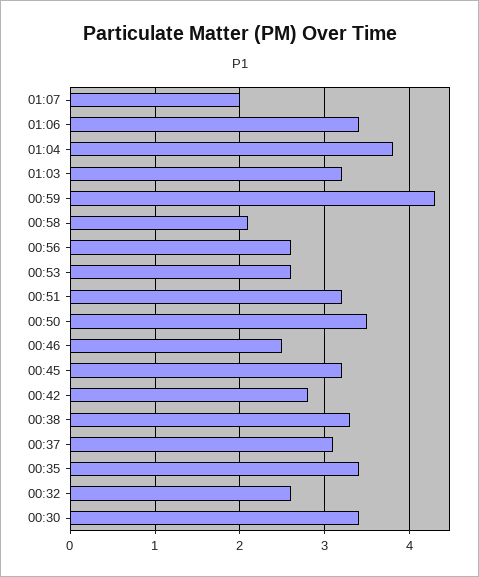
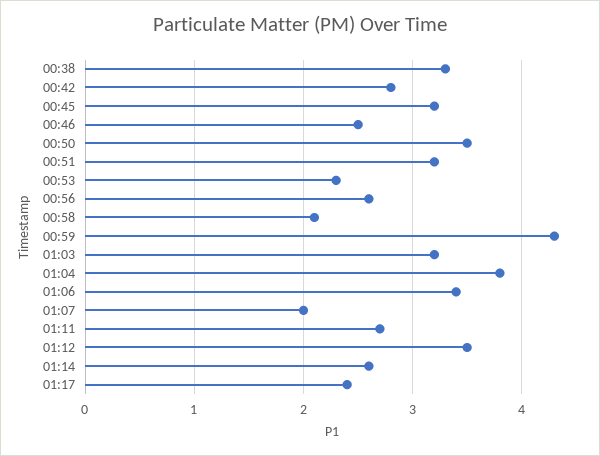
00:53: 2.6 -> 2.3
00:37: 3.1 -> none
00:35: 3.4 -> none
00:32: 2.6 -> none
00:30: 3.4 -> none
01:11: none -> 2.7
01:12: none -> 3.5
01:14: none -> 2.6
01:17: none -> 2.4

